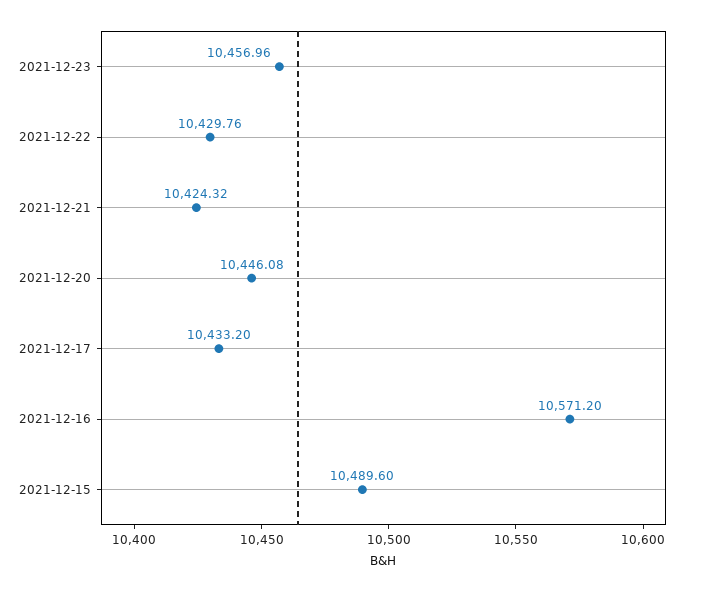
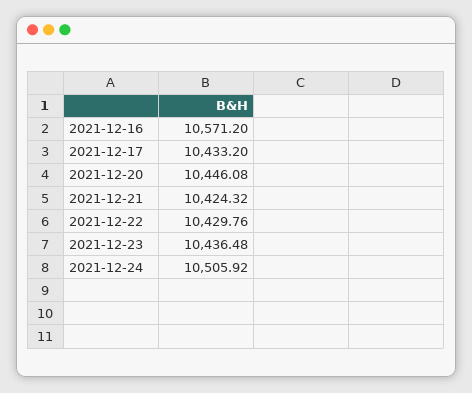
2021-12-23: 10456.96 -> 10436.48
2021-12-15: 10489.6 -> none
2021-12-24: none -> 10505.92

